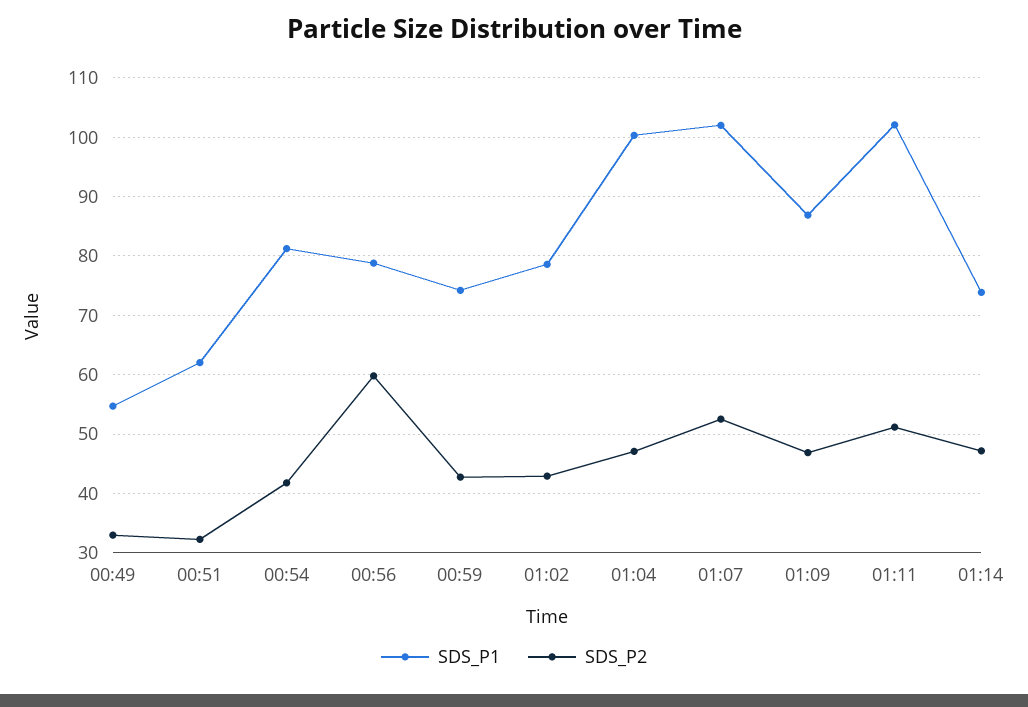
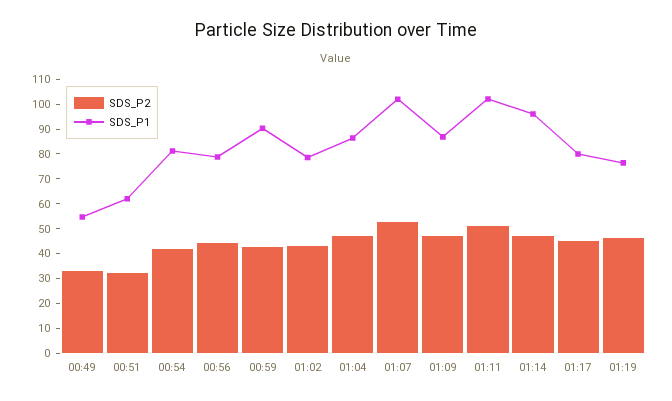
SDS_P2, 00:56: 60 -> 45
SDS_P1, 00:59: 74 -> 90
SDS_P1, 01:04: 100 -> 85
SDS_P1, 01:14: 74 -> 95
SDS_P2, 01:17: none -> 45
SDS_P1, 01:17: none -> 80
SDS_P2, 01:19: none -> 45
SDS_P1, 01:19: none -> 75

